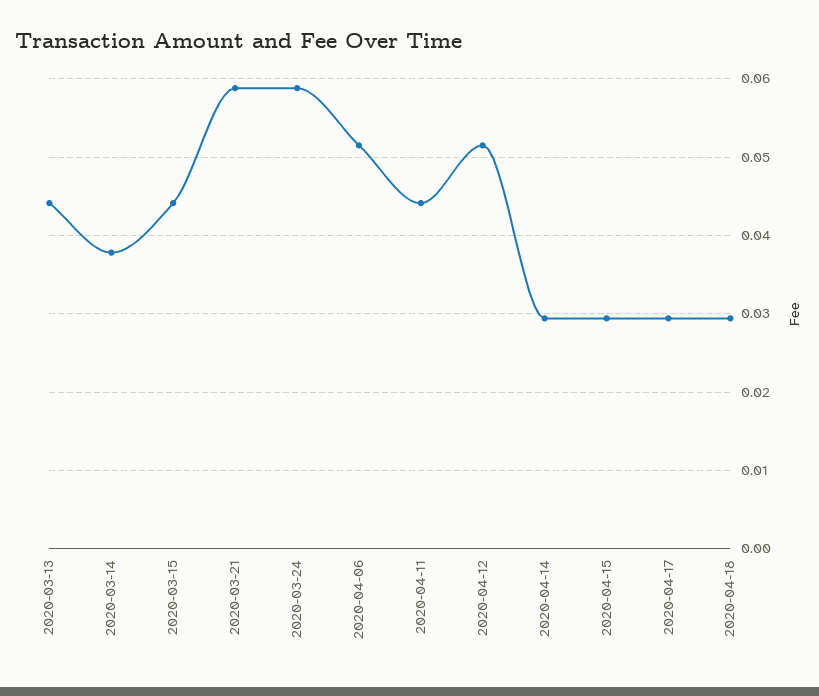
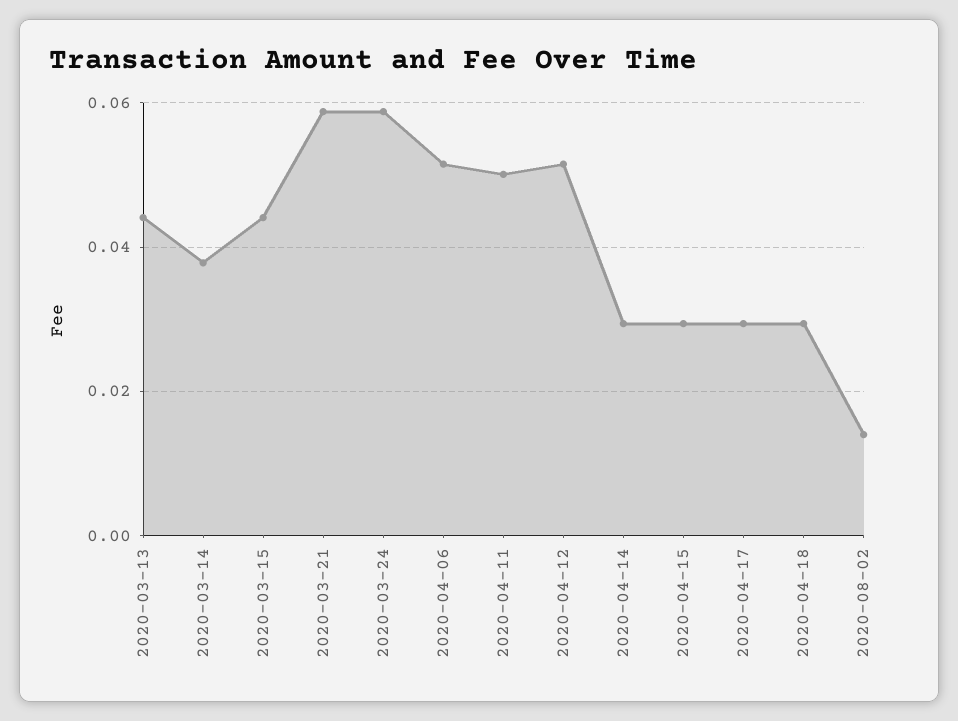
2020-04-11: 0.044 -> 0.05
2020-08-02: none -> 0.014

